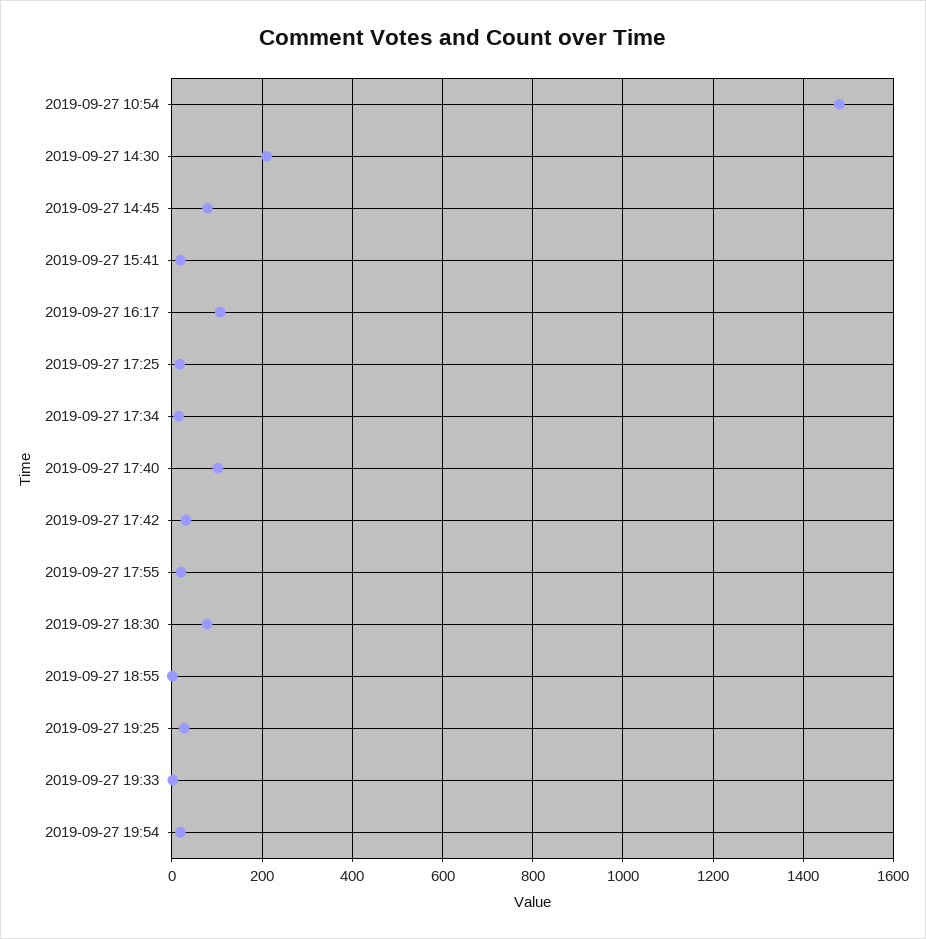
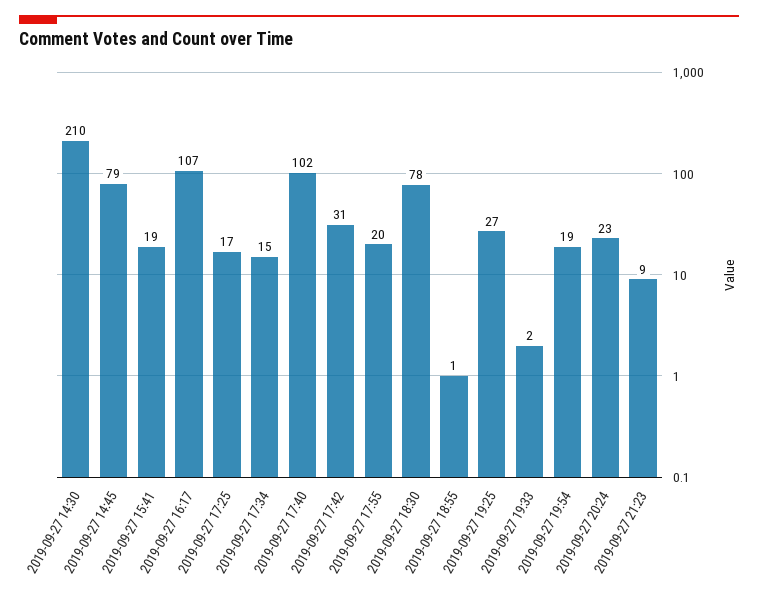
2019-09-27 10:54: 1480 -> none
2019-09-27 20:24: none -> 23
2019-09-27 21:23: none -> 9

